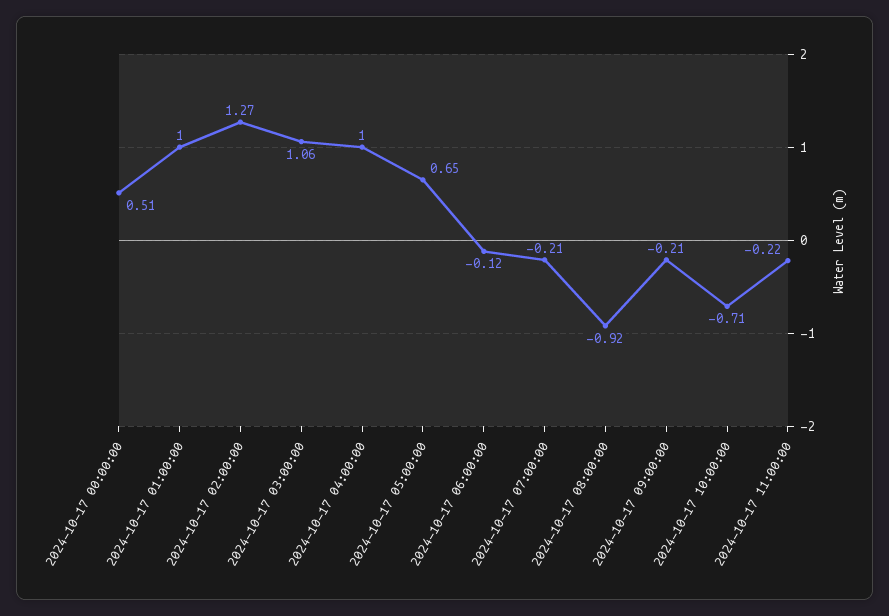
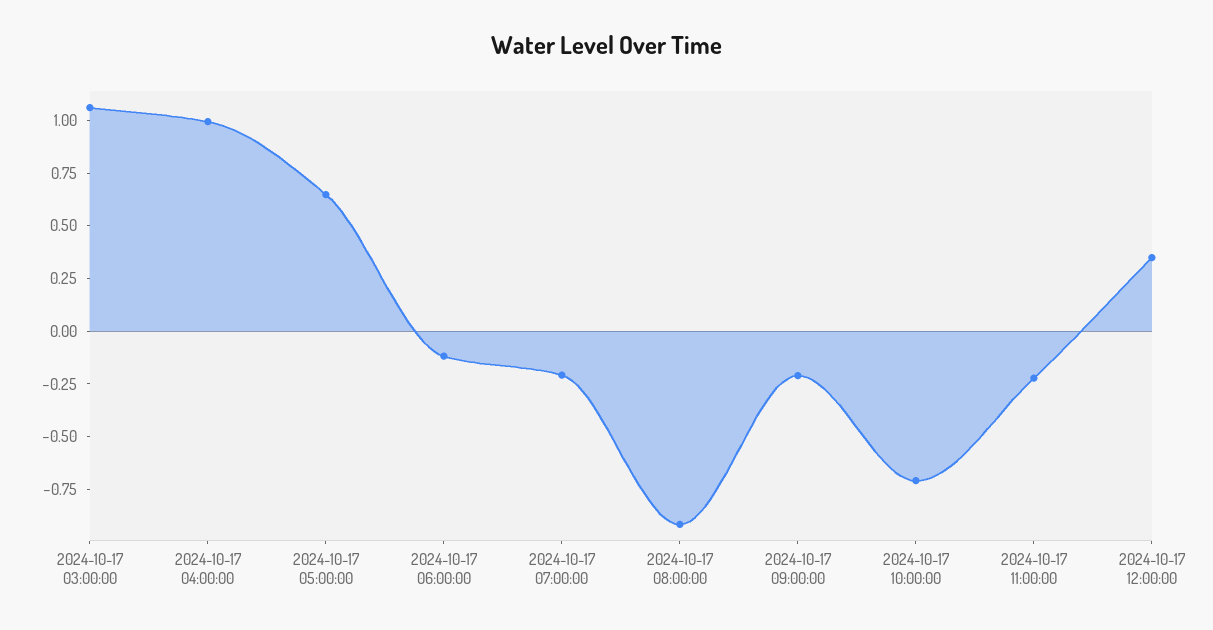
2024-10-17 00:00:00: 0.51 -> none
2024-10-17 01:00:00: 1 -> none
2024-10-17 02:00:00: 1.27 -> none
2024-10-17 12:00:00: none -> 0.35

